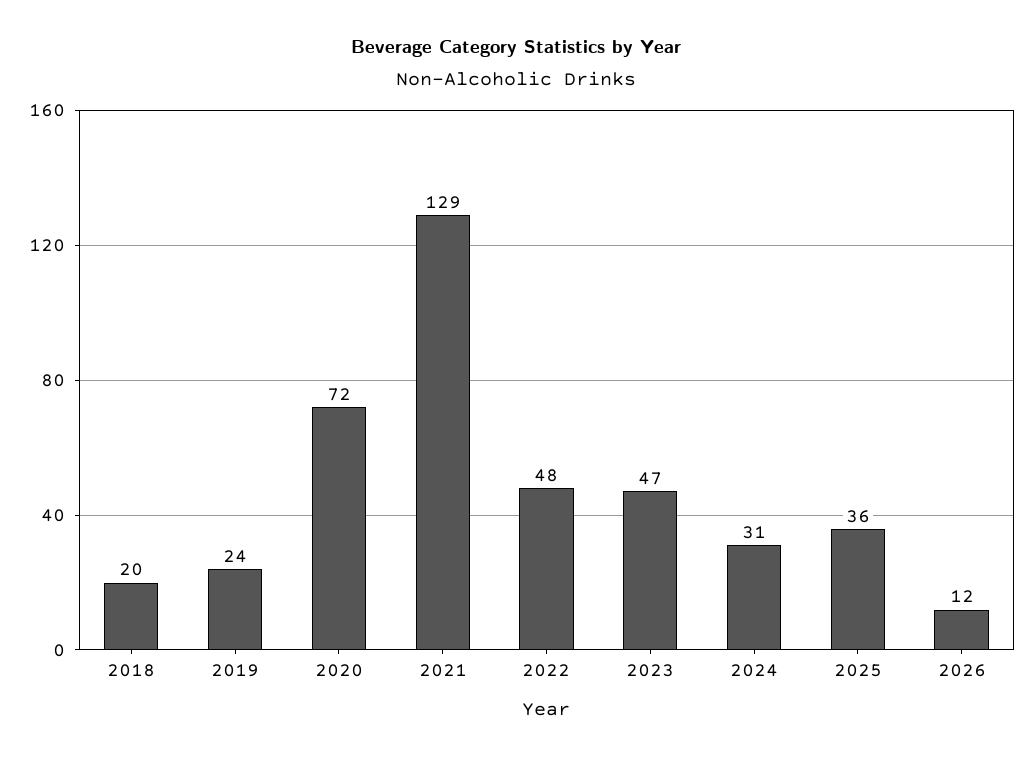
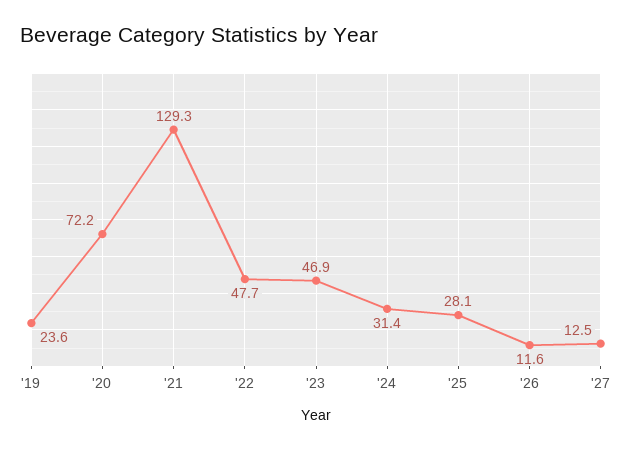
2018: 20 -> none
2025: 36 -> 28.1
'27: none -> 12.5

